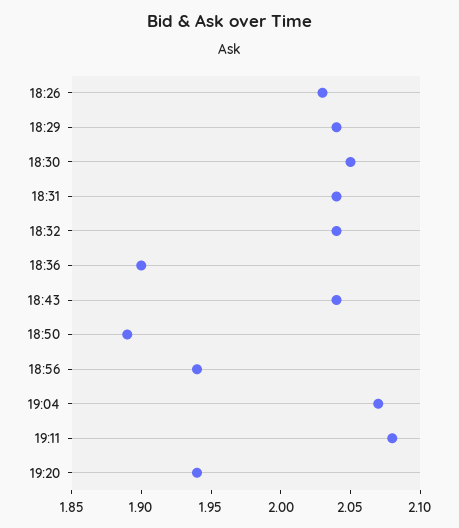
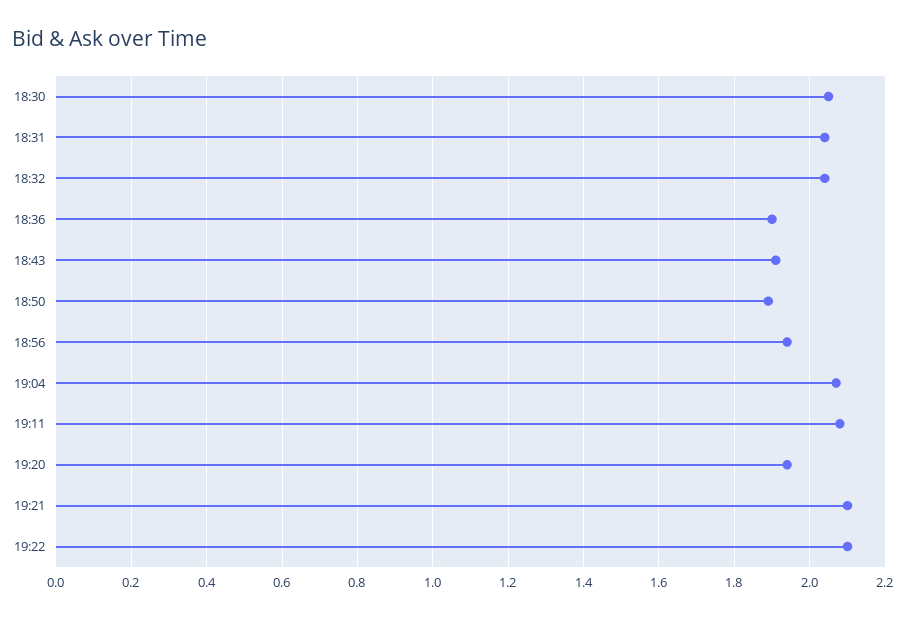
18:26: 2.03 -> none
18:29: 2.04 -> none
18:43: 2.04 -> 1.9
19:21: none -> 2.1
19:22: none -> 2.1

